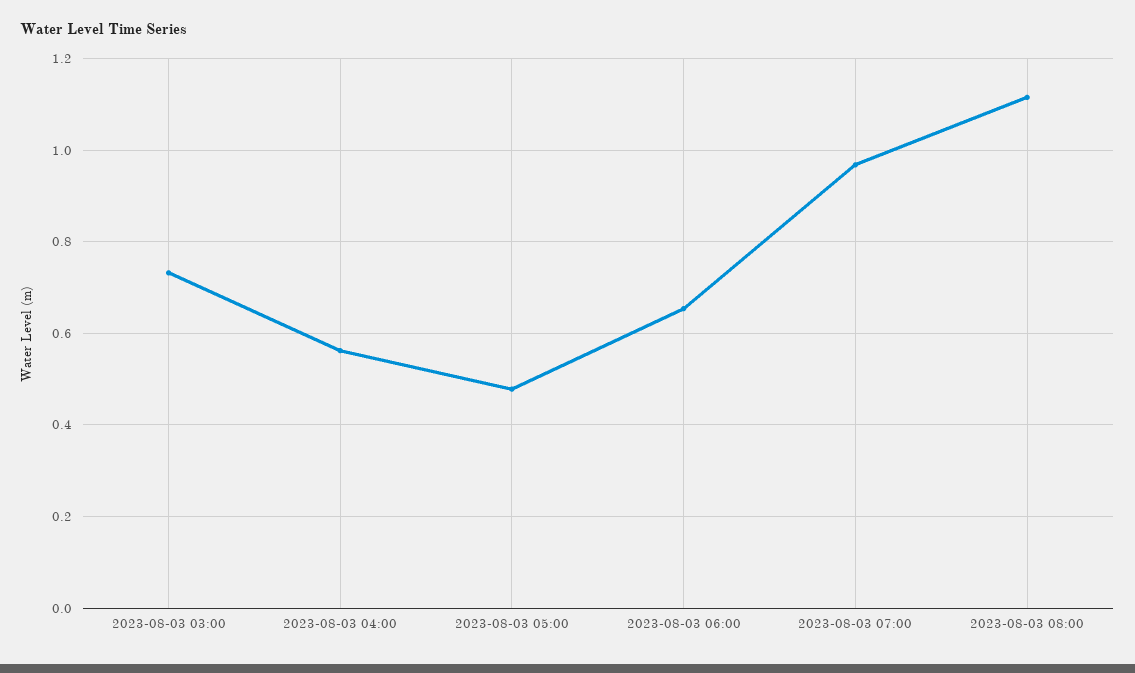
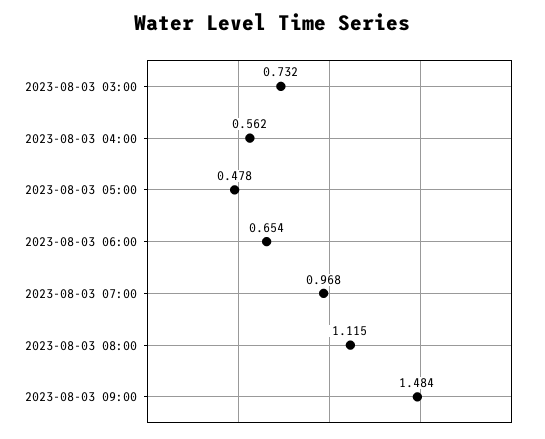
2023-08-03 09:00: none -> 1.484

